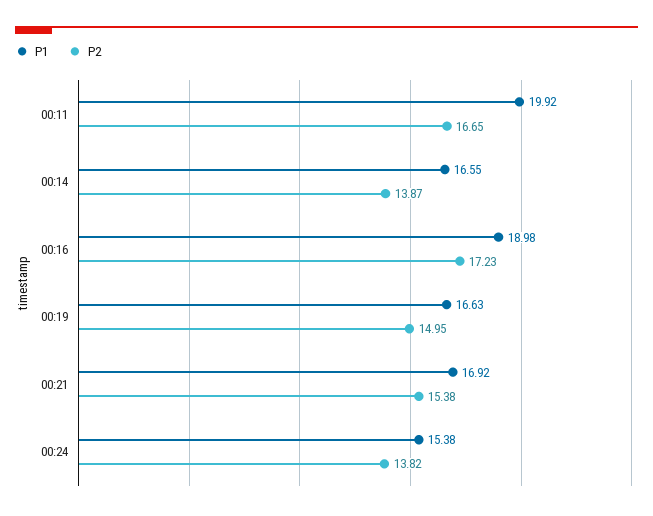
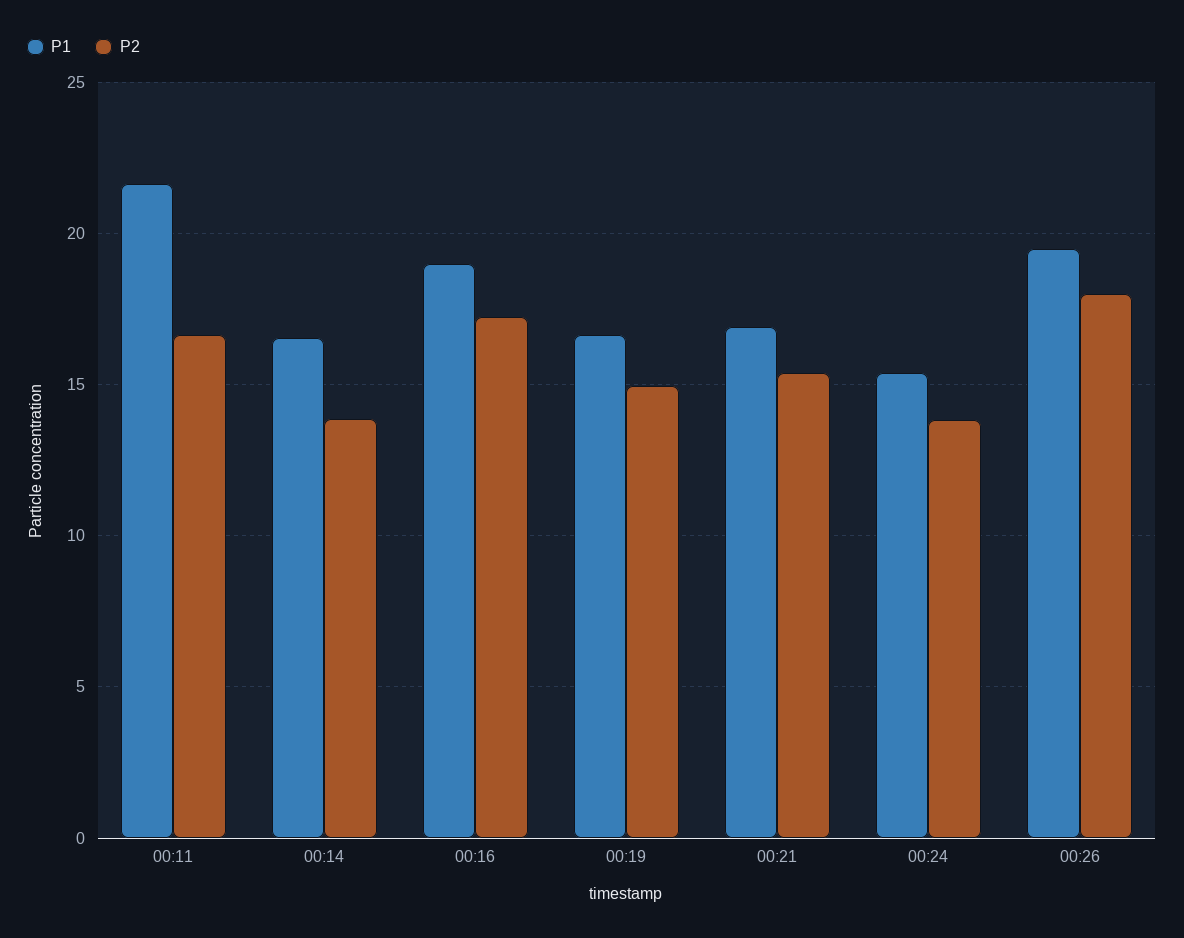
P1, 00:11: 19.92 -> 21.5
P1, 00:26: none -> 19.5
P2, 00:26: none -> 18

